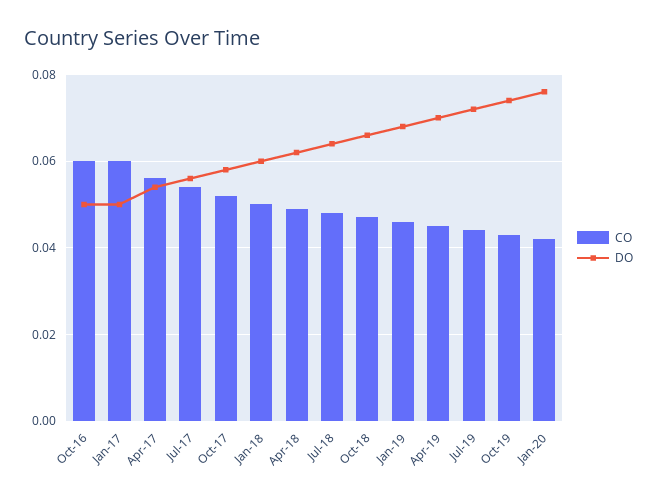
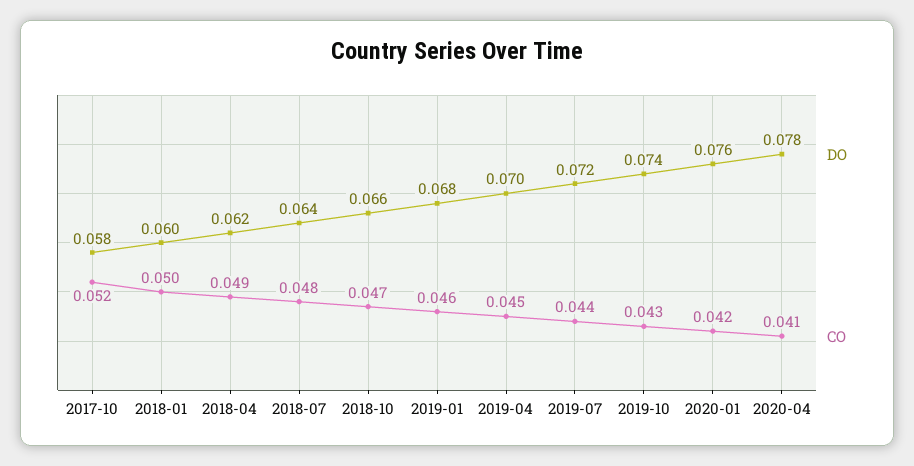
CO, Oct-16: 0.06 -> none
DO, Oct-16: 0.05 -> none
CO, Jan-17: 0.06 -> none
DO, Jan-17: 0.05 -> none
CO, Apr-17: 0.055 -> none
DO, Apr-17: 0.055 -> none
CO, Jul-17: 0.055 -> none
DO, Jul-17: 0.055 -> none
DO, 2020-04: none -> 0.078
CO, 2020-04: none -> 0.041

